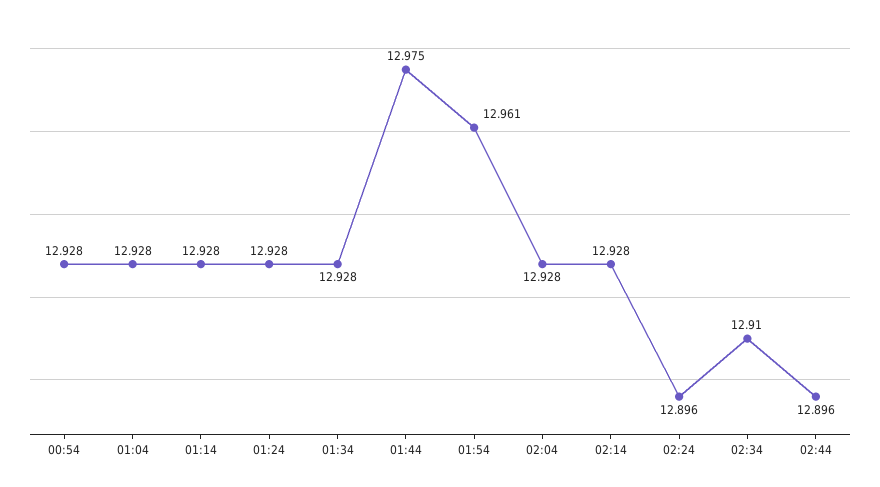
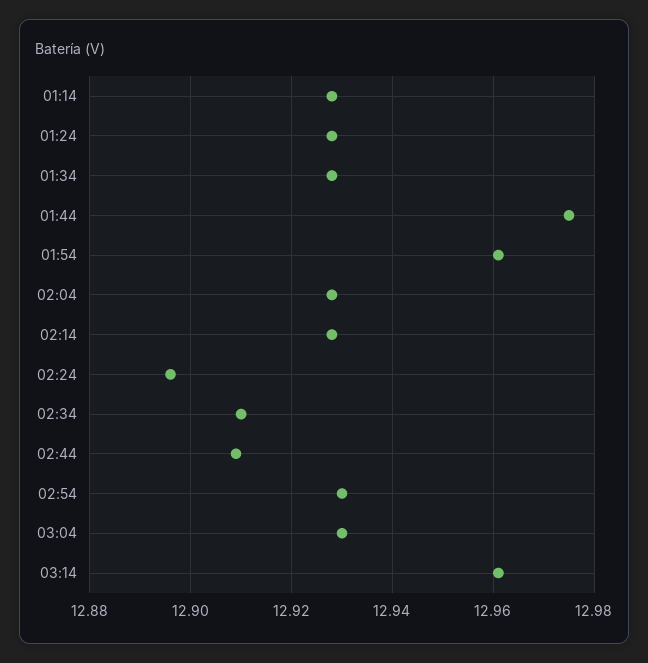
00:54: 12.928 -> none
01:04: 12.928 -> none
02:44: 12.896 -> 12.91
02:54: none -> 12.93
03:04: none -> 12.93
03:14: none -> 12.96

